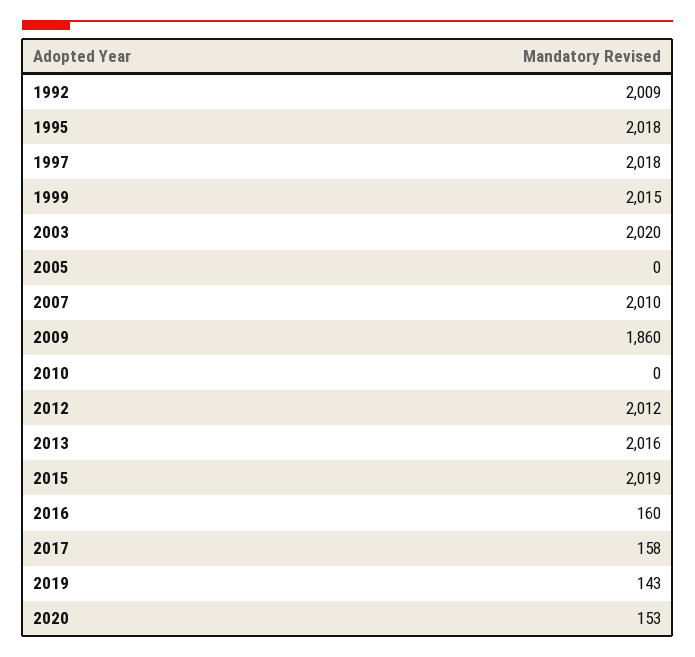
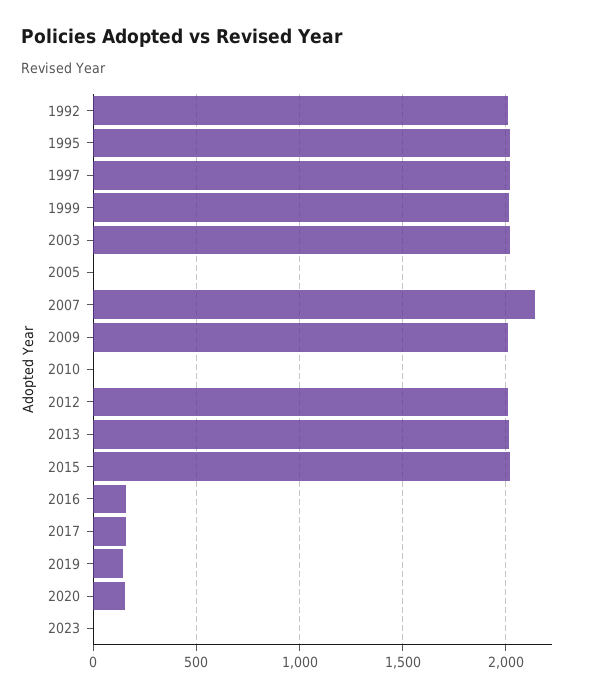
2007: 2010 -> 2150
2009: 1860 -> 2000
2023: none -> 0

